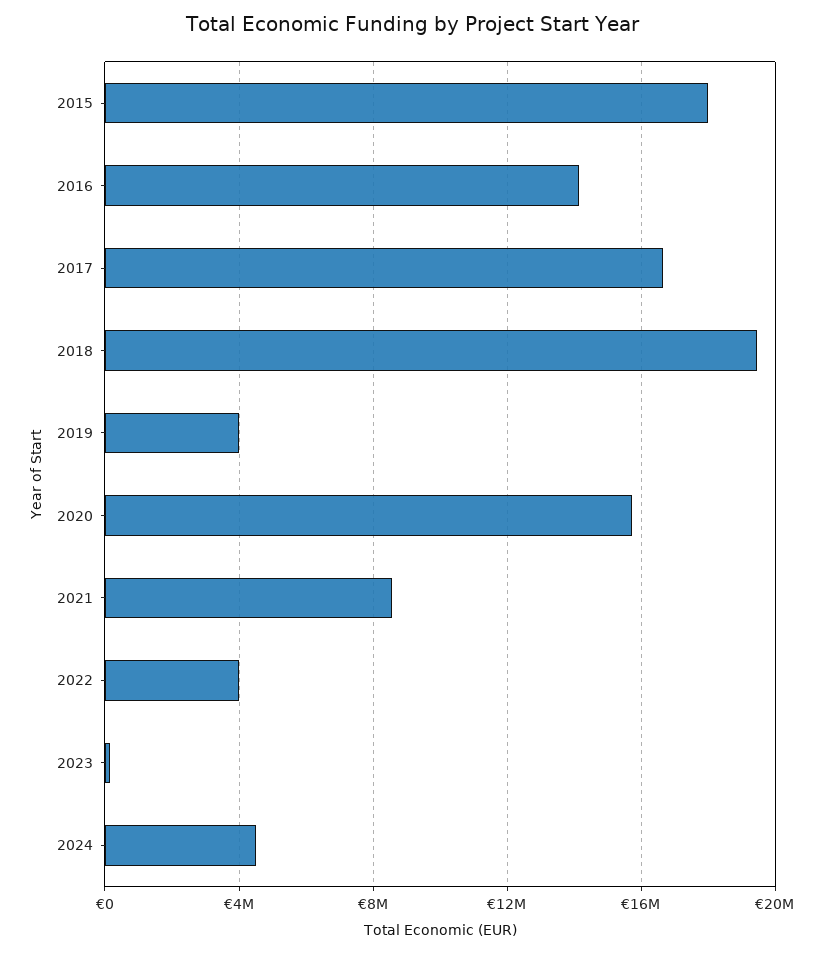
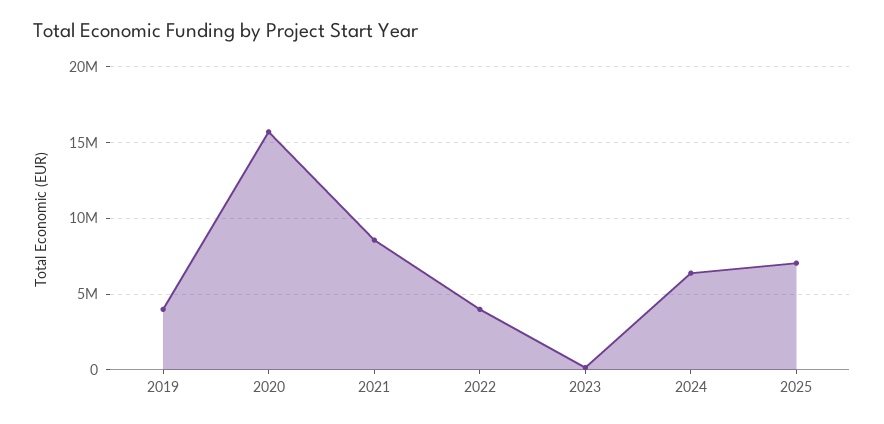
2015: 18000000 -> none
2016: 14000000 -> none
2017: 16500000 -> none
2018: 19500000 -> none
2024: 4500000 -> 6500000
2025: none -> 7000000

